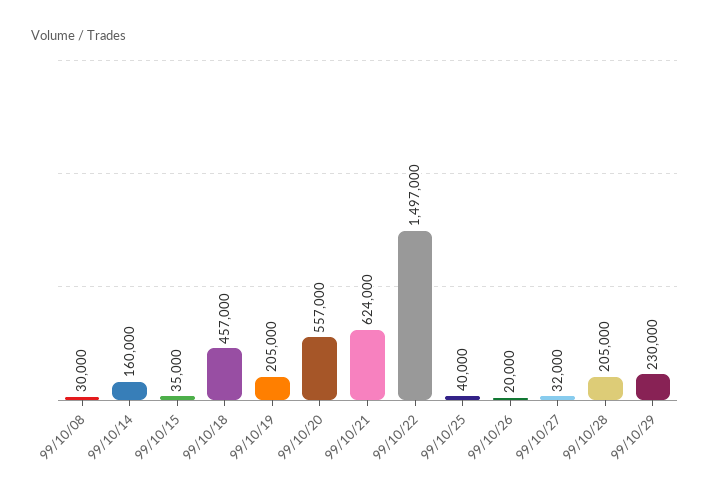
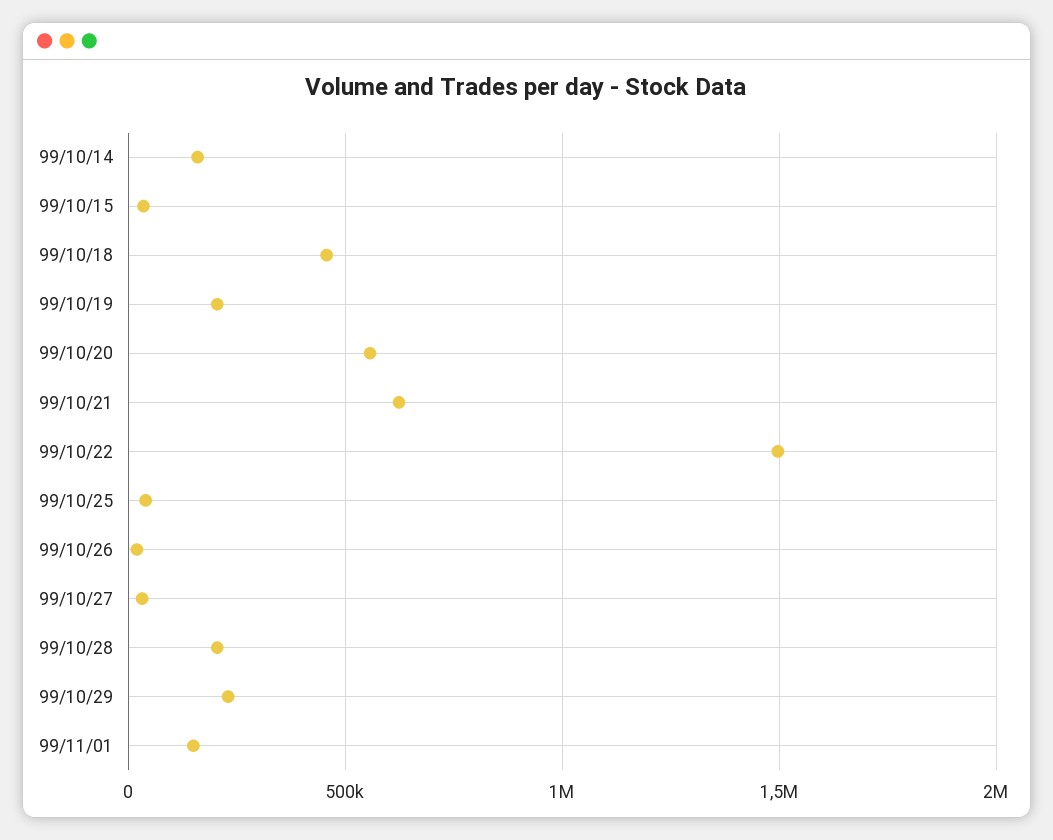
99/10/08: 30000 -> none
99/11/01: none -> 150000

